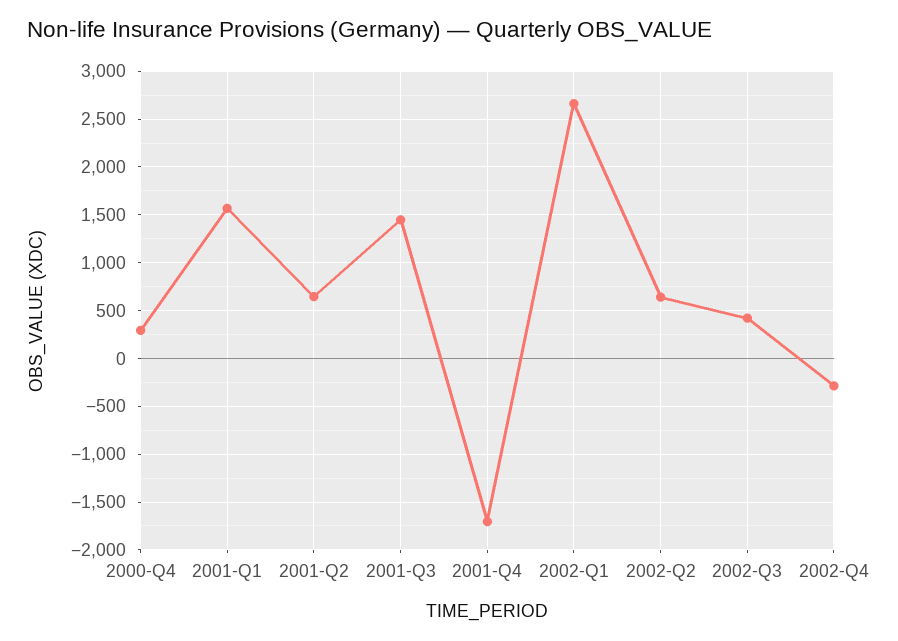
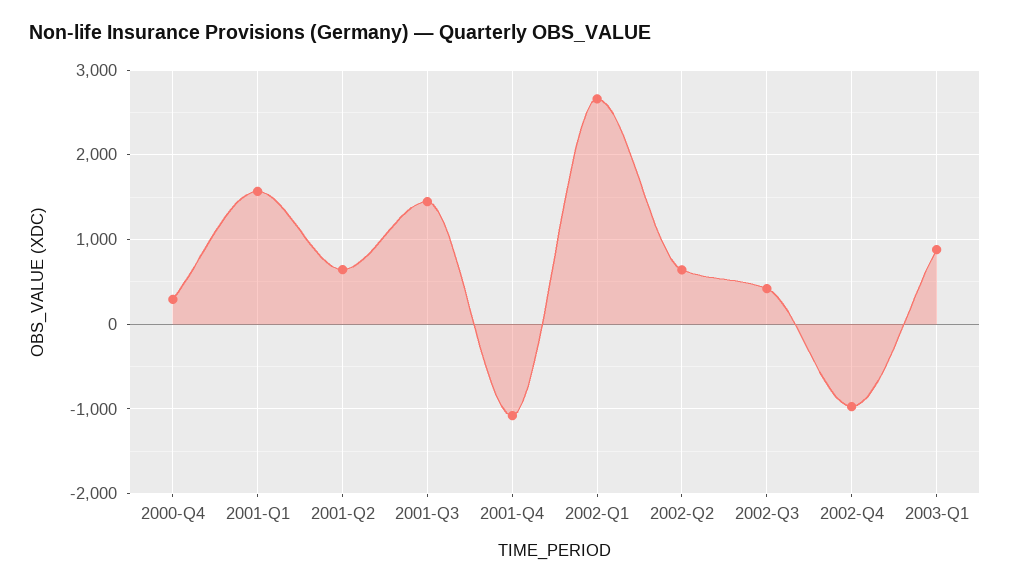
2001-Q4: -1700 -> -1100
2002-Q4: -300 -> -1000
2003-Q1: none -> 900

